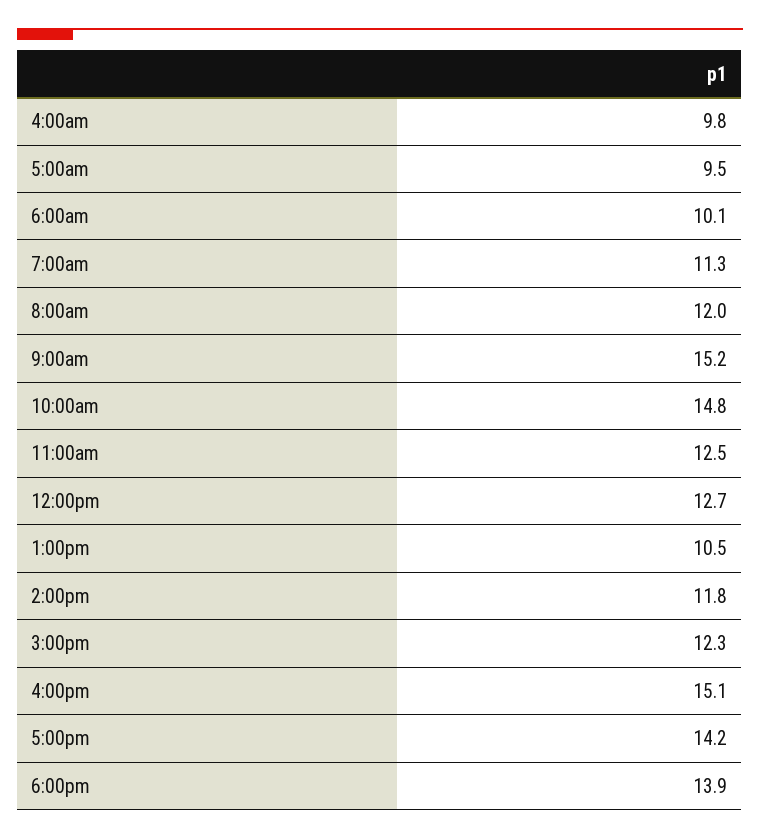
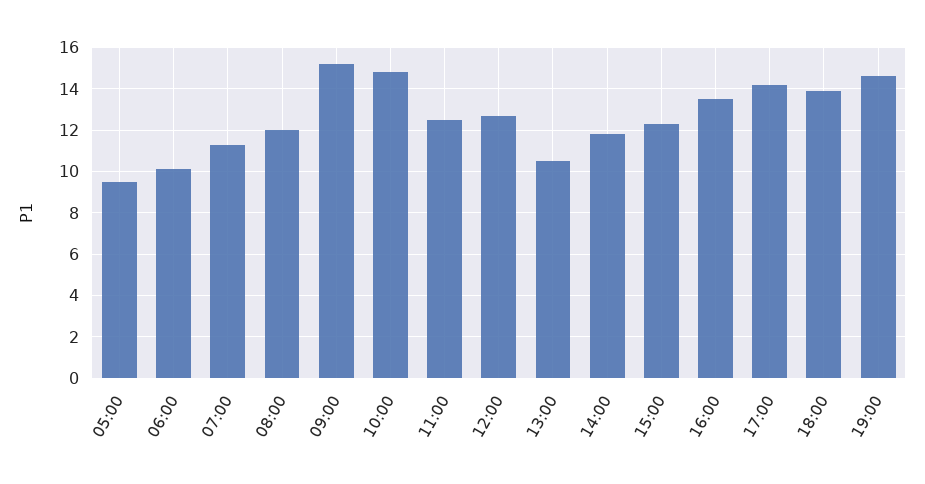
4:00am: 9.8 -> none
4:00pm: 15.1 -> 13.5
19:00: none -> 14.5

